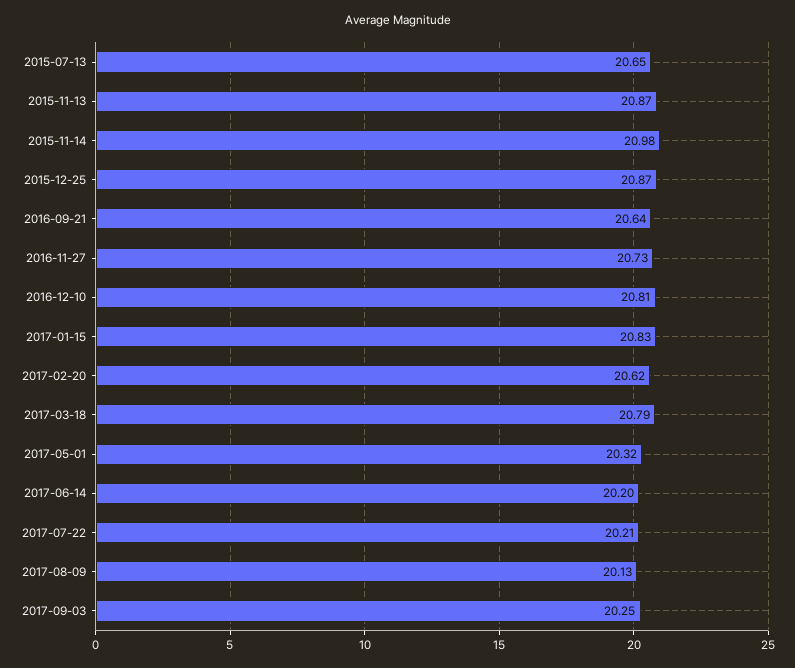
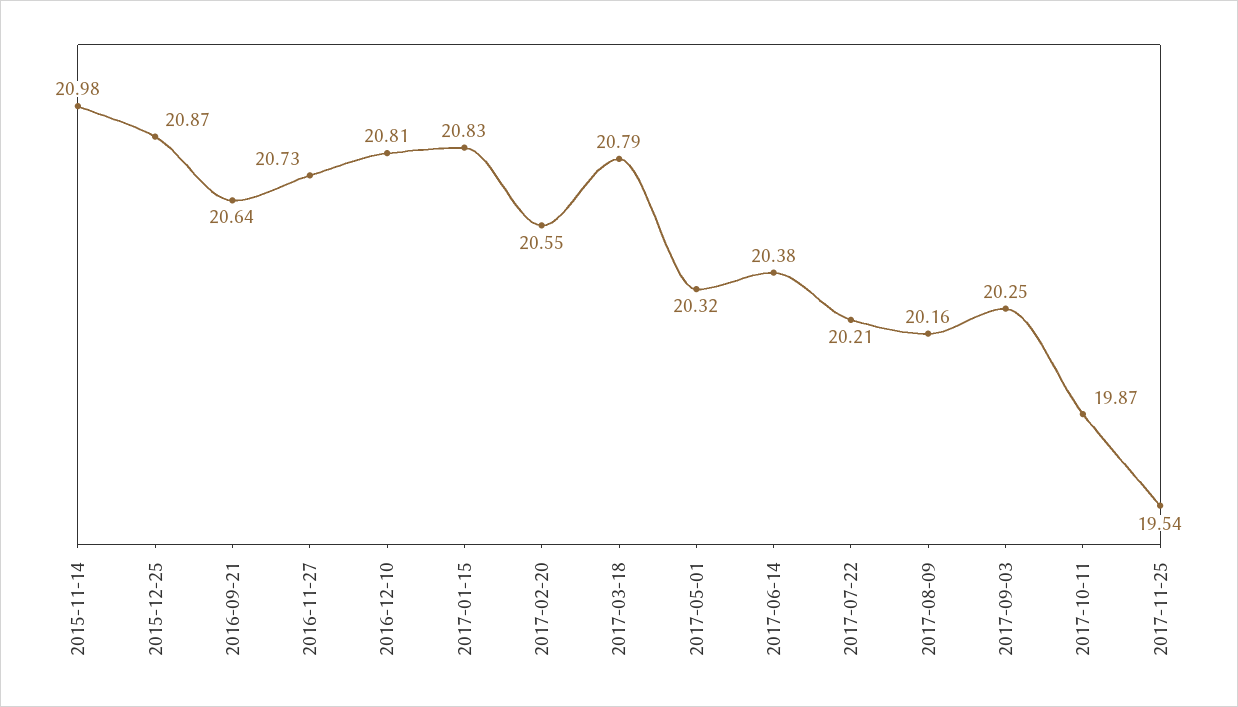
2015-07-13: 20.65 -> none
2015-11-13: 20.87 -> none
2017-02-20: 20.62 -> 20.55
2017-06-14: 20.2 -> 20.38
2017-08-09: 20.13 -> 20.16
2017-10-11: none -> 19.87
2017-11-25: none -> 19.54

